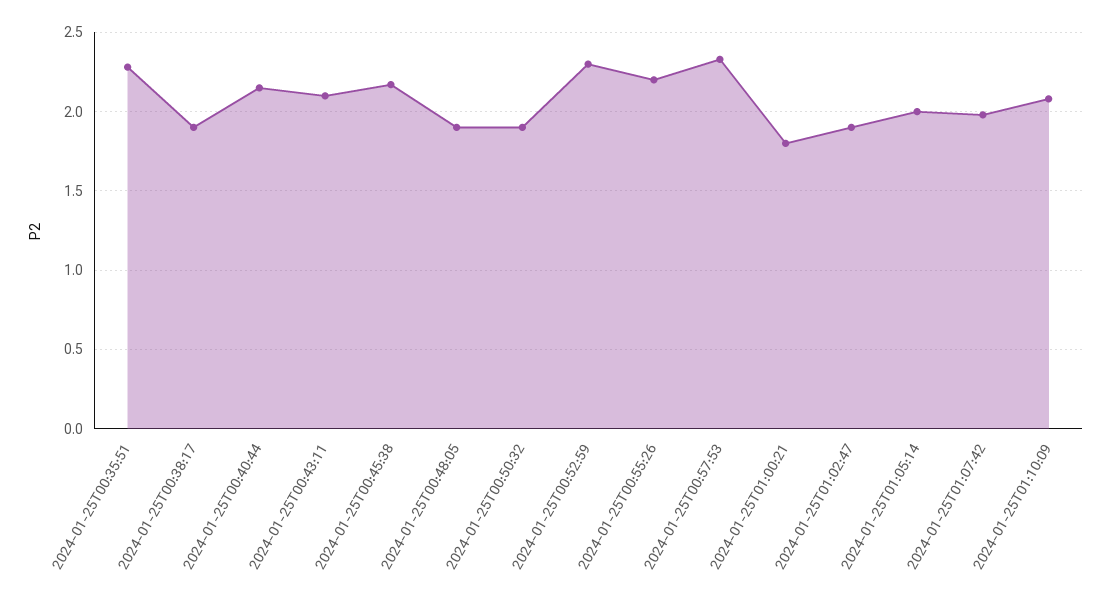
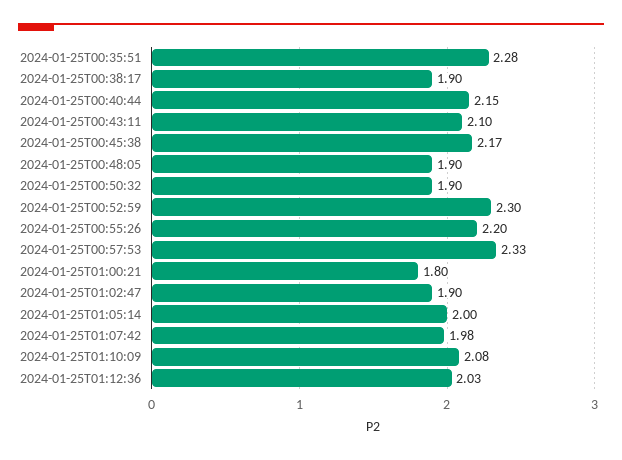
2024-01-25T01:12:36: none -> 2.03

